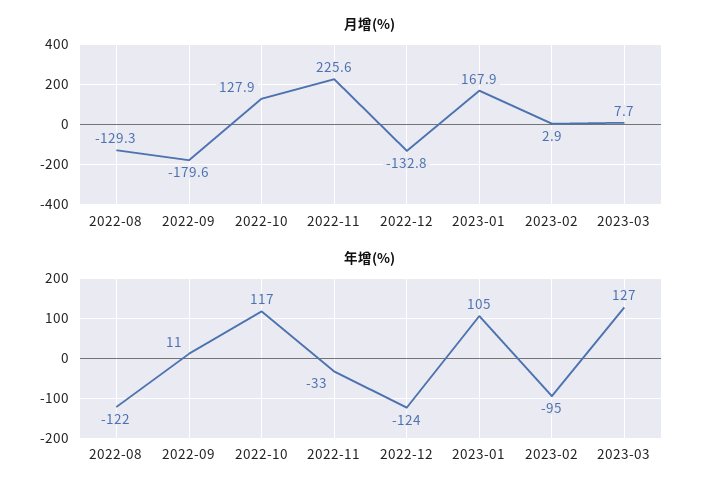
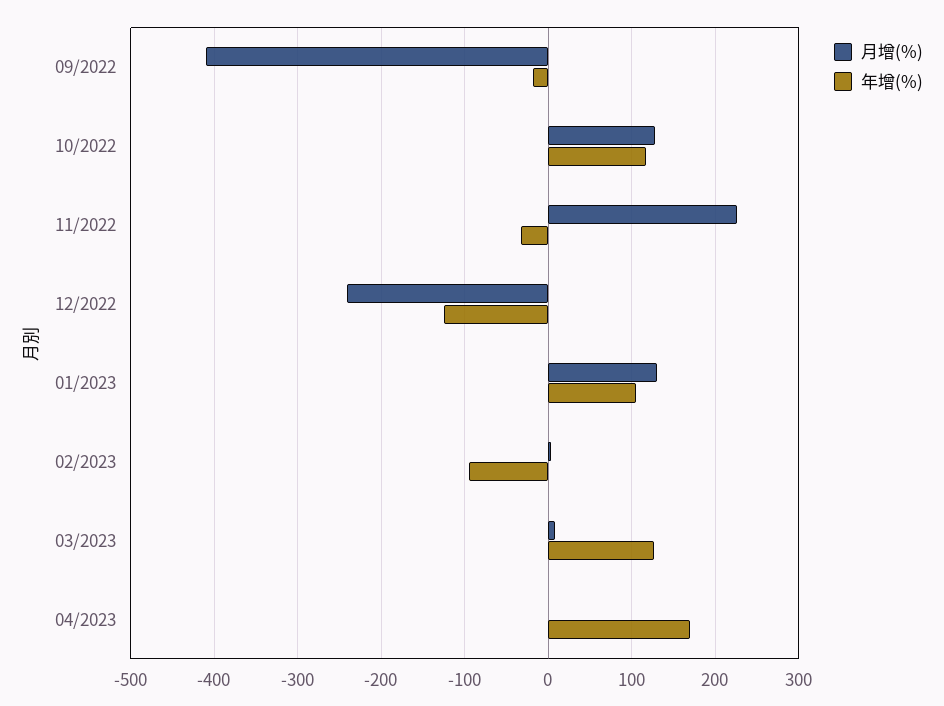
月增(%), 2022-08: -129.3 -> none
月增(%), 2022-09: -179.6 -> -410
月增(%), 2022-12: -132.8 -> -240
月增(%), 2023-01: 167.9 -> 130
年增(%), 2022-08: -122 -> none
年增(%), 2022-09: 11 -> -20
月增(%), 04/2023: none -> 0
年增(%), 04/2023: none -> 170

